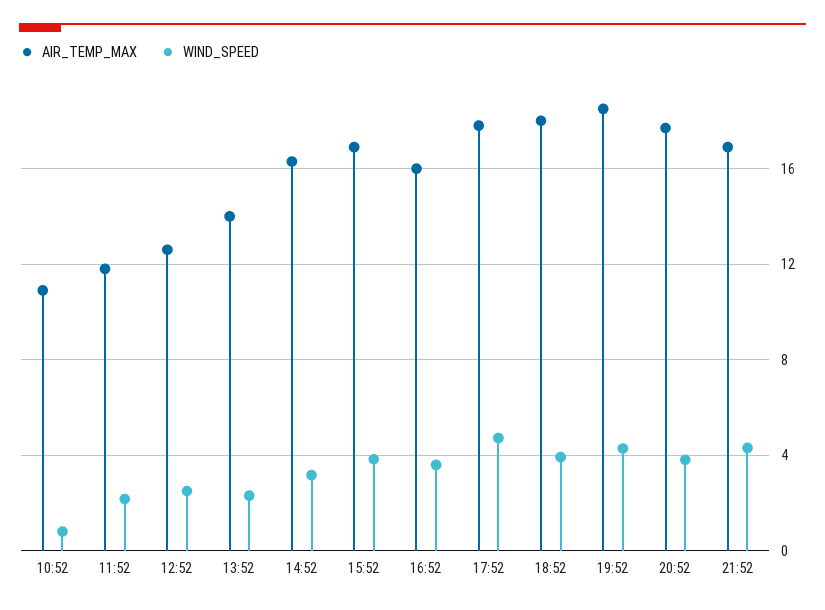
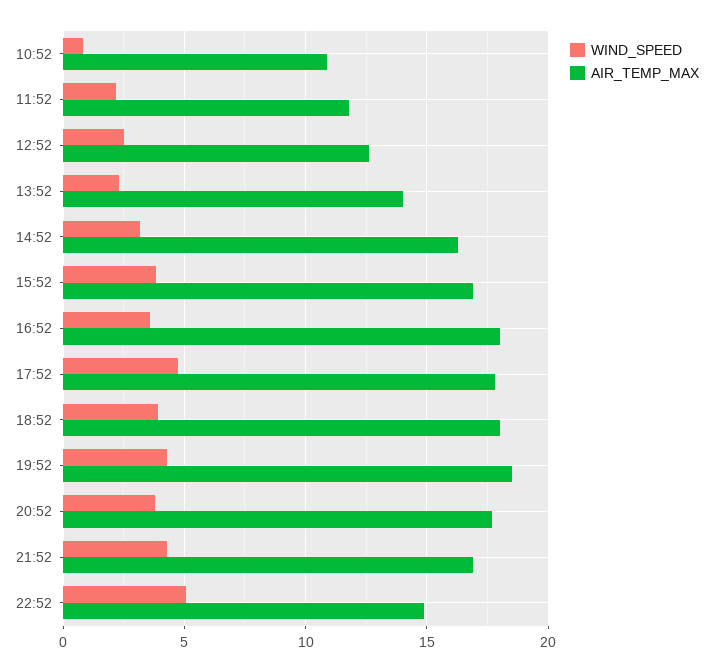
AIR_TEMP_MAX, 16:52: 16 -> 18
WIND_SPEED, 22:52: none -> 5
AIR_TEMP_MAX, 22:52: none -> 15

